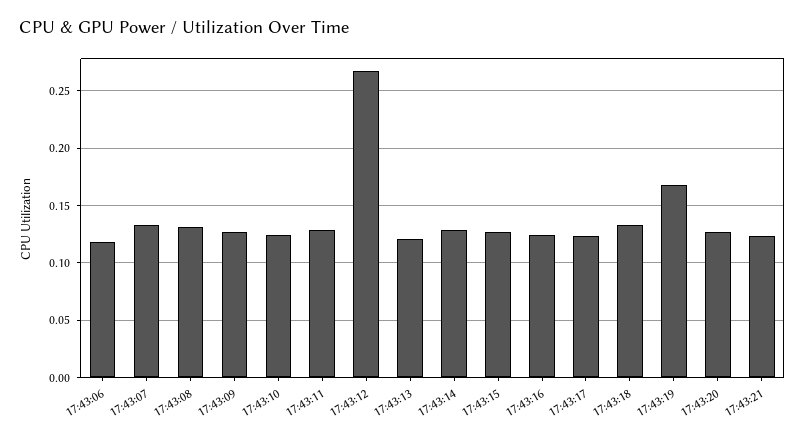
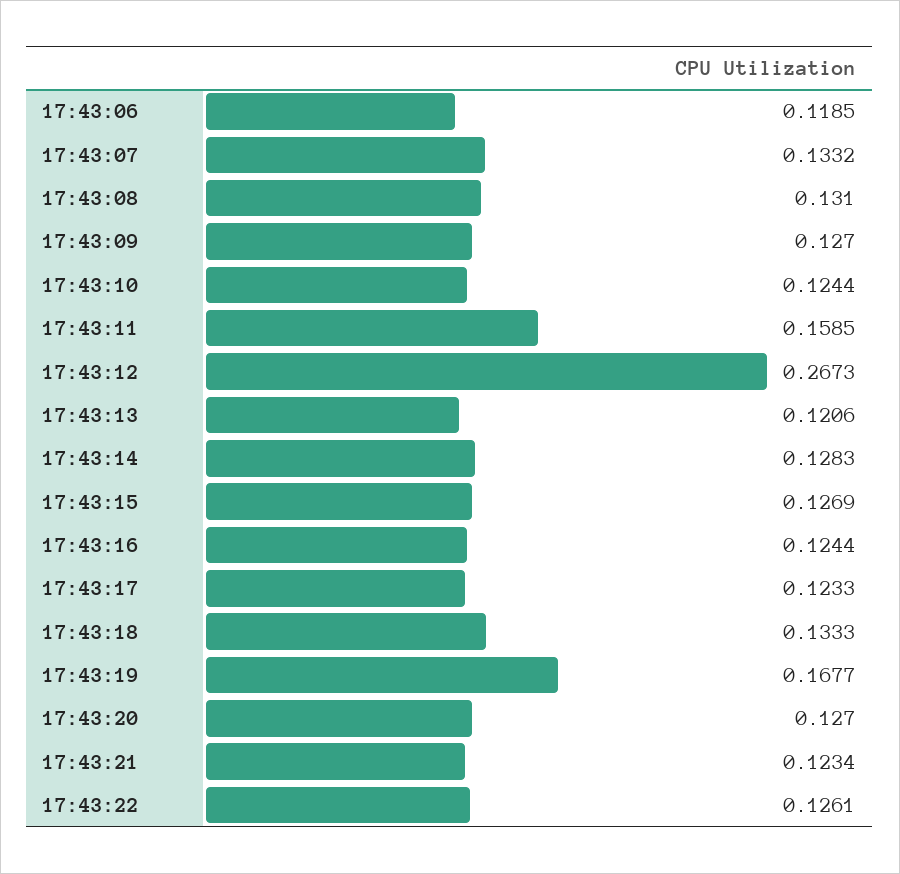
17:43:11: 0.13 -> 0.1585
17:43:22: none -> 0.1261

